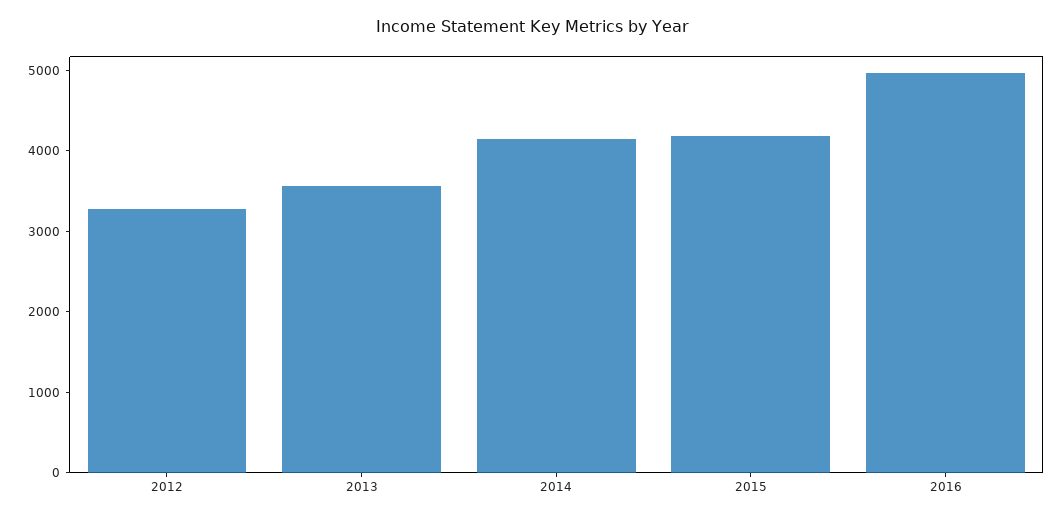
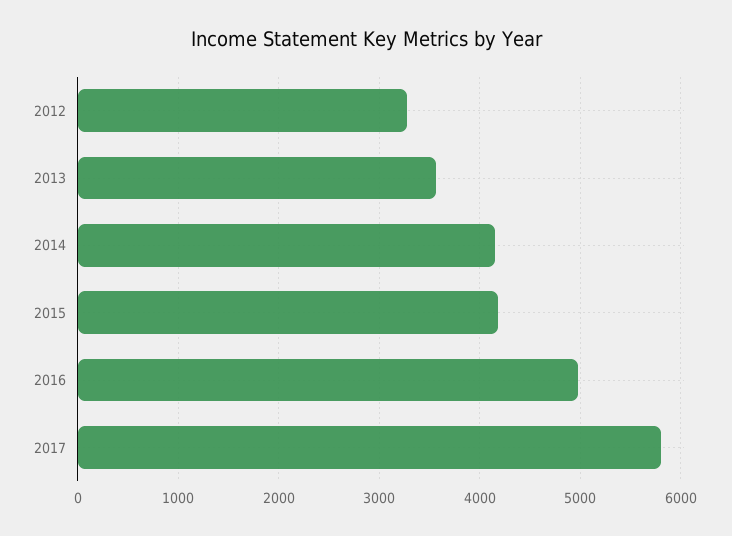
2017: none -> 5800

